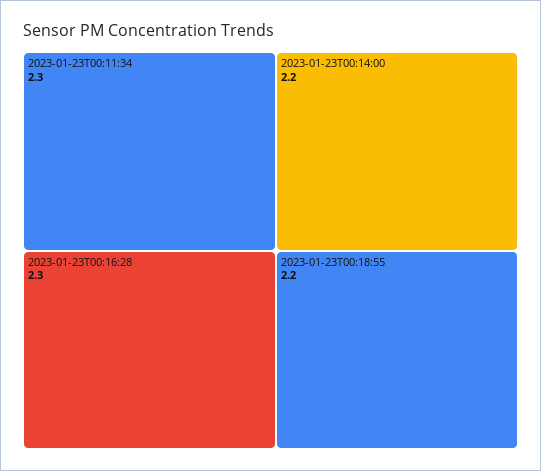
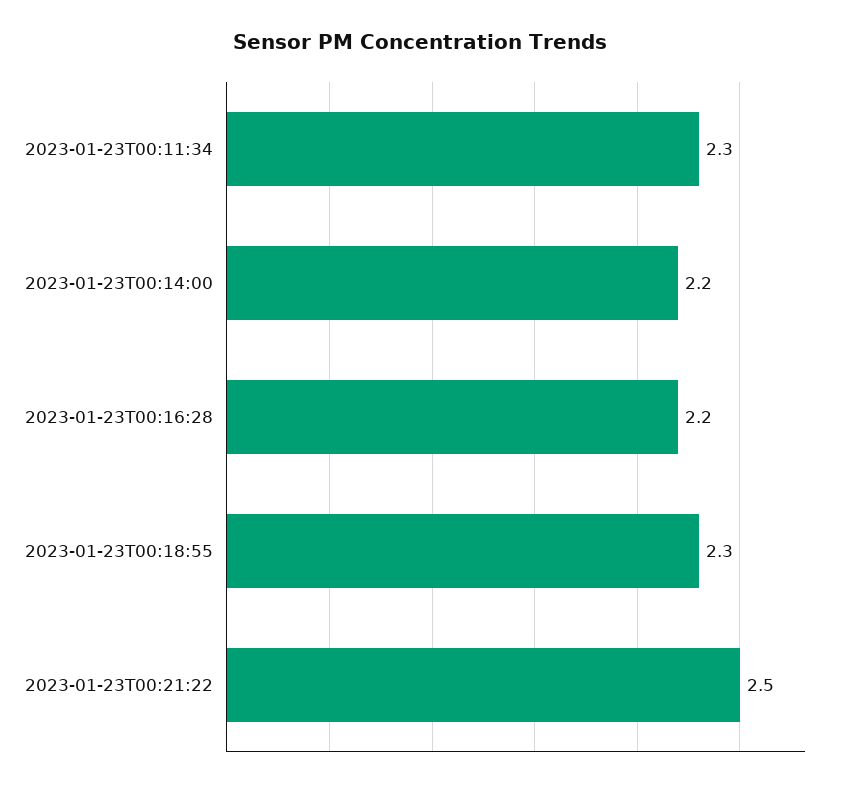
2023-01-23T00:16:28: 2.3 -> 2.2
2023-01-23T00:18:55: 2.2 -> 2.3
2023-01-23T00:21:22: none -> 2.5

